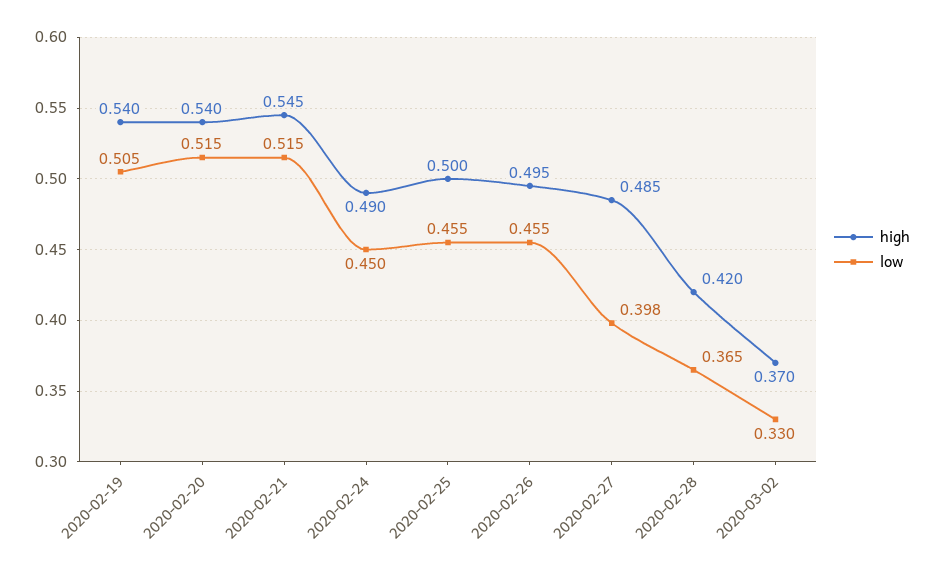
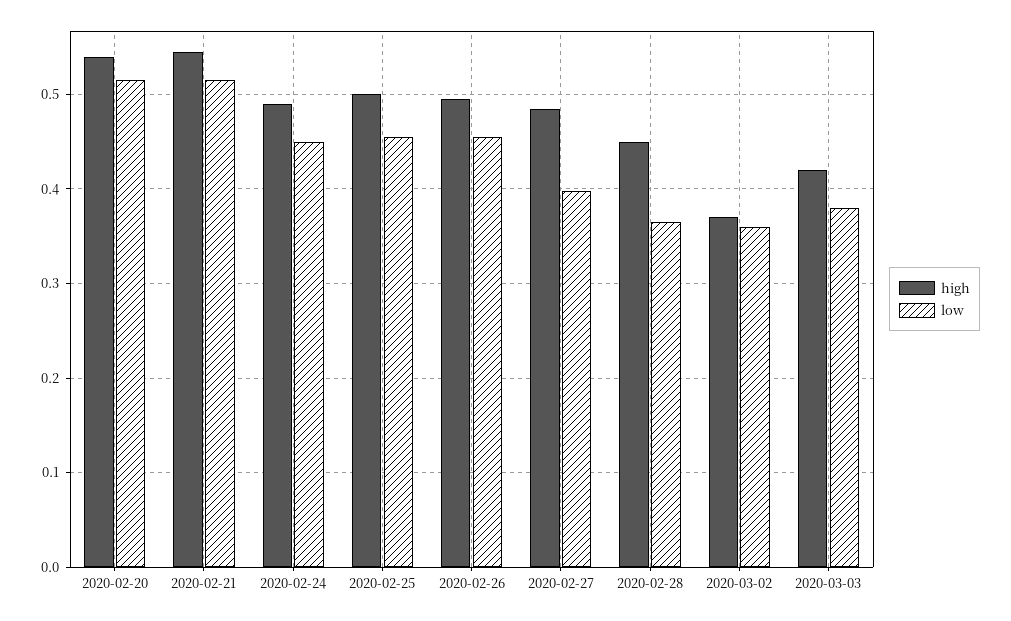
high, 2020-02-19: 0.54 -> none
low, 2020-02-19: 0.505 -> none
high, 2020-02-28: 0.42 -> 0.45
low, 2020-03-02: 0.33 -> 0.36
high, 2020-03-03: none -> 0.42
low, 2020-03-03: none -> 0.38

